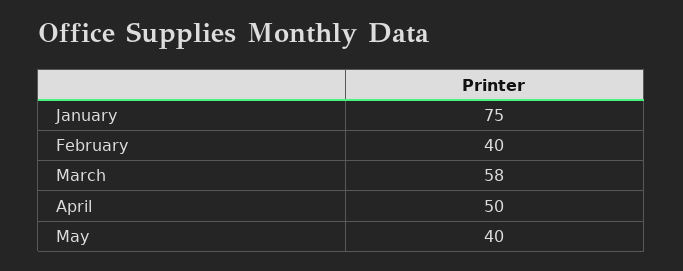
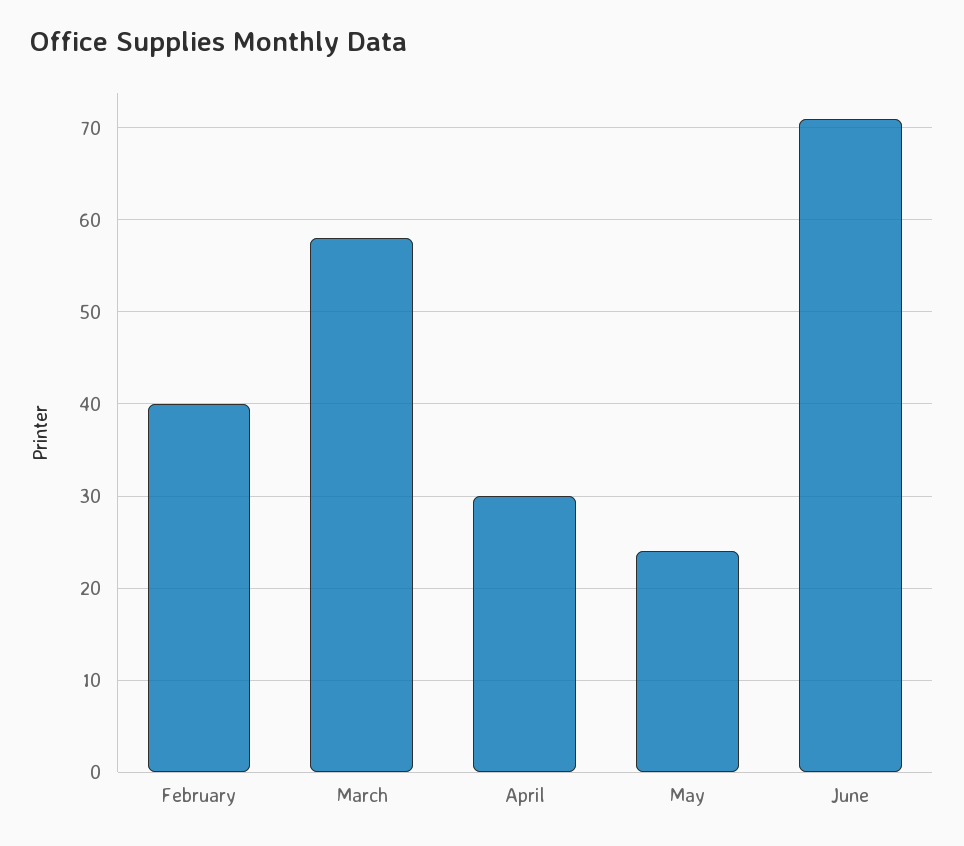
January: 75 -> none
April: 50 -> 30
May: 40 -> 24
June: none -> 71

